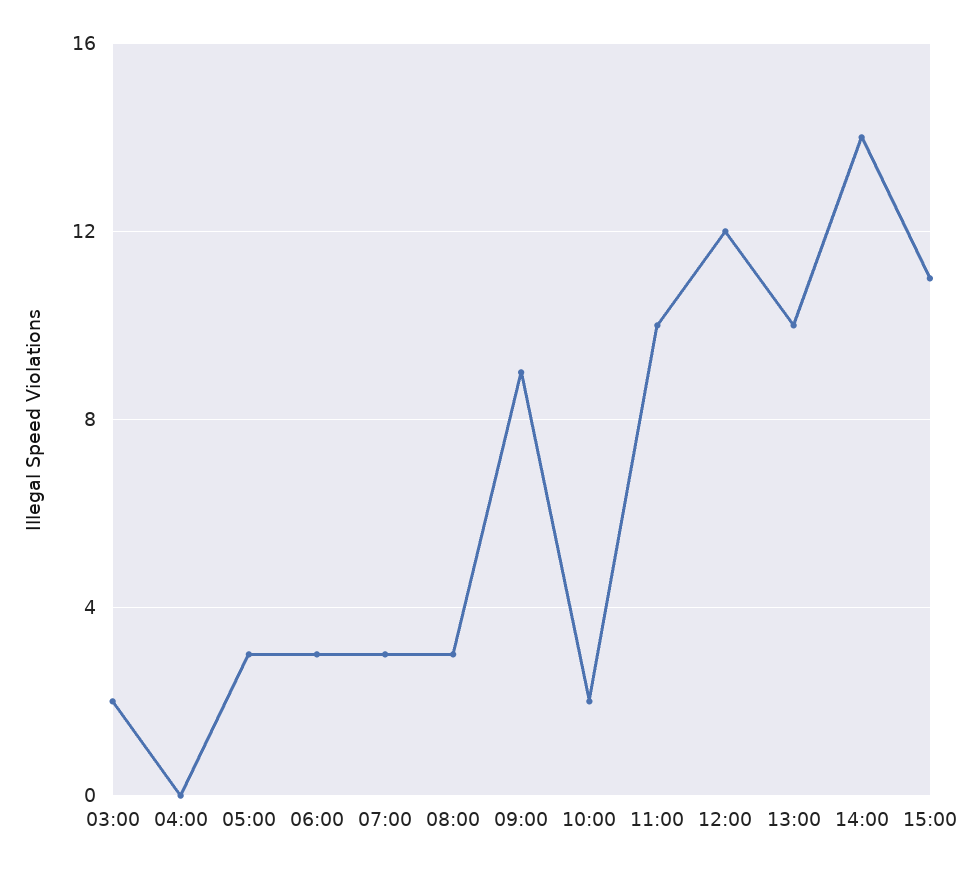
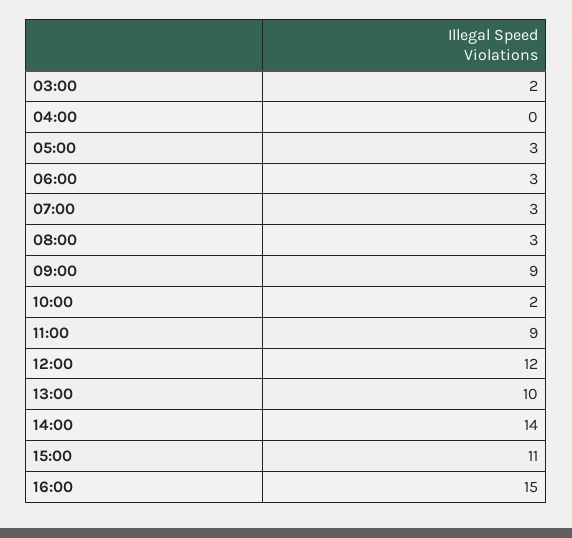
11:00: 10 -> 9
16:00: none -> 15

